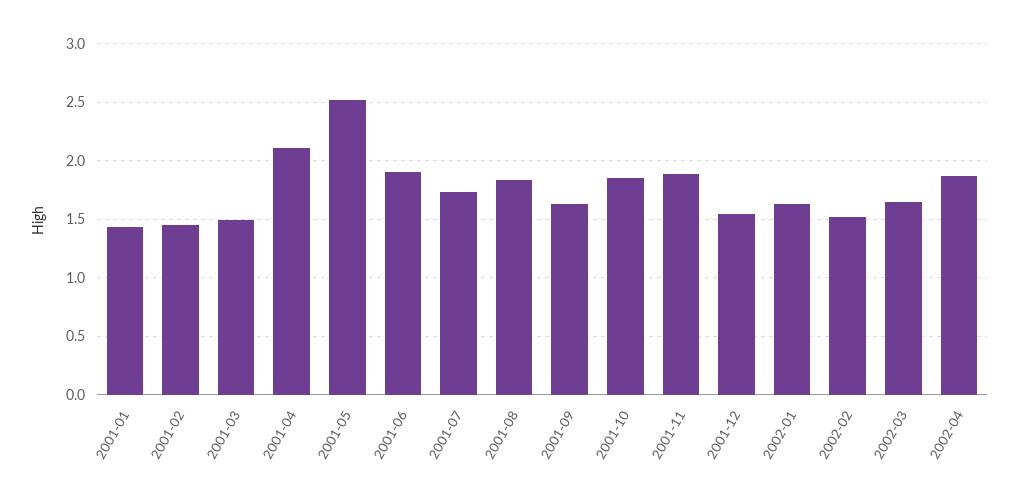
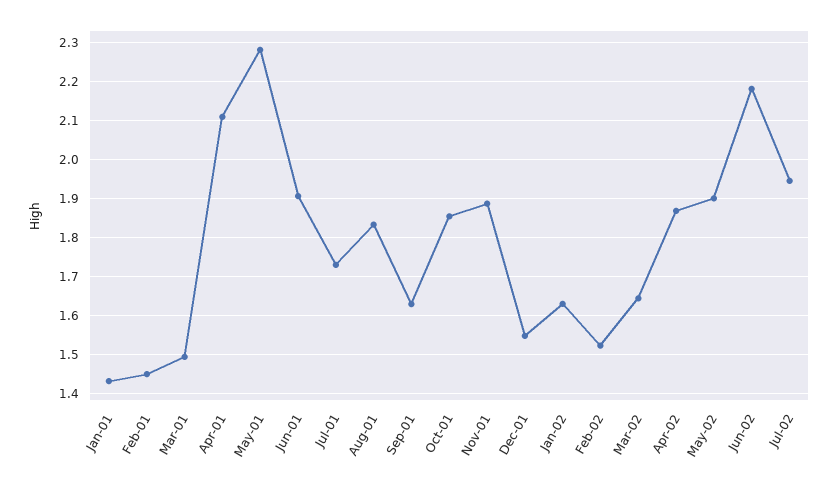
2001-05: 2.5 -> 2.28
May-02: none -> 1.9
Jun-02: none -> 2.18
Jul-02: none -> 1.94

